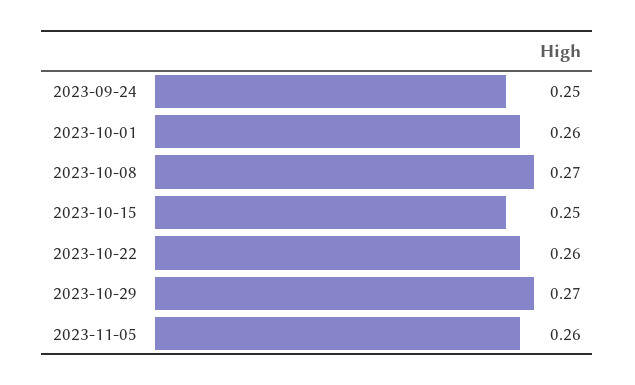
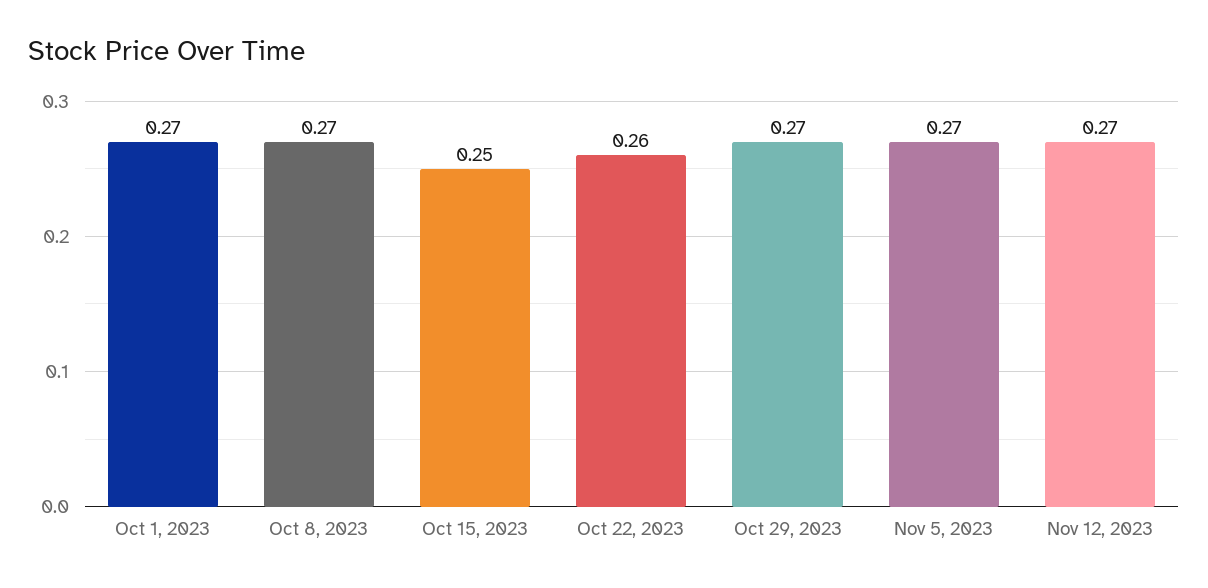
2023-09-24: 0.25 -> none
2023-10-01: 0.26 -> 0.27
2023-11-05: 0.26 -> 0.27
Nov 12, 2023: none -> 0.27

